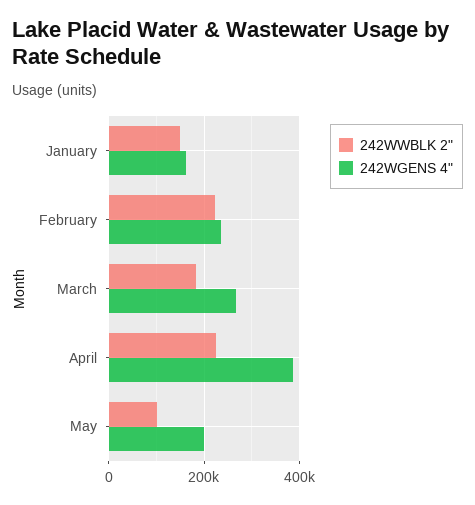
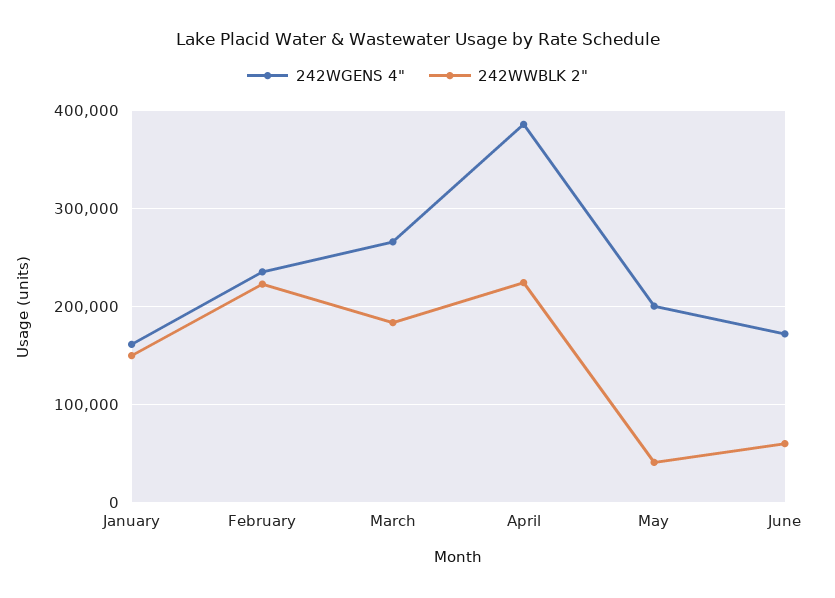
242WWBLK 2", May: 100000 -> 40000
242WGENS 4", June: none -> 170000
242WWBLK 2", June: none -> 60000

